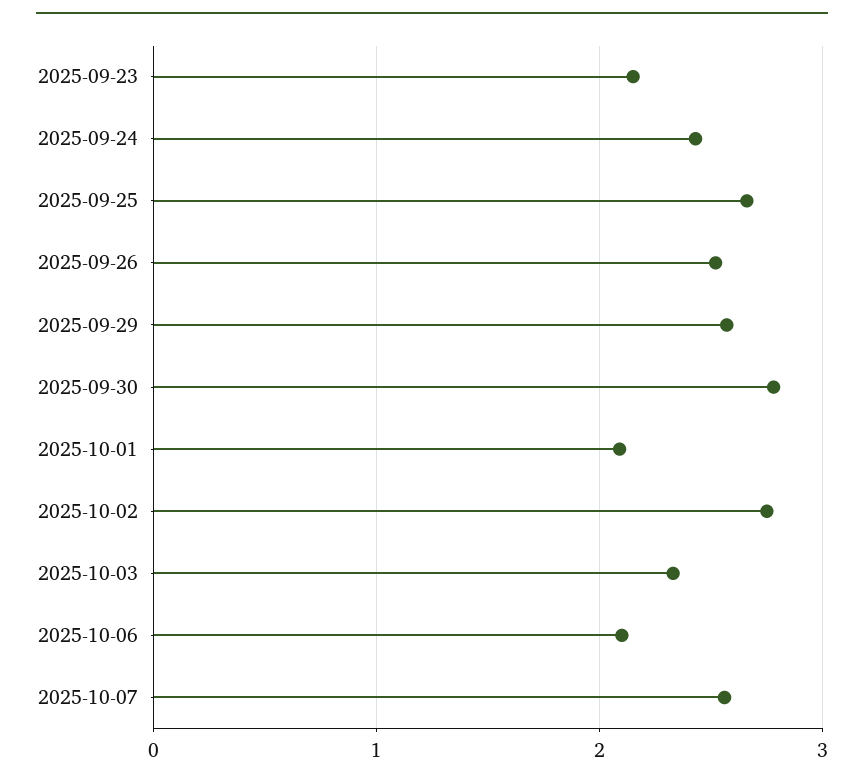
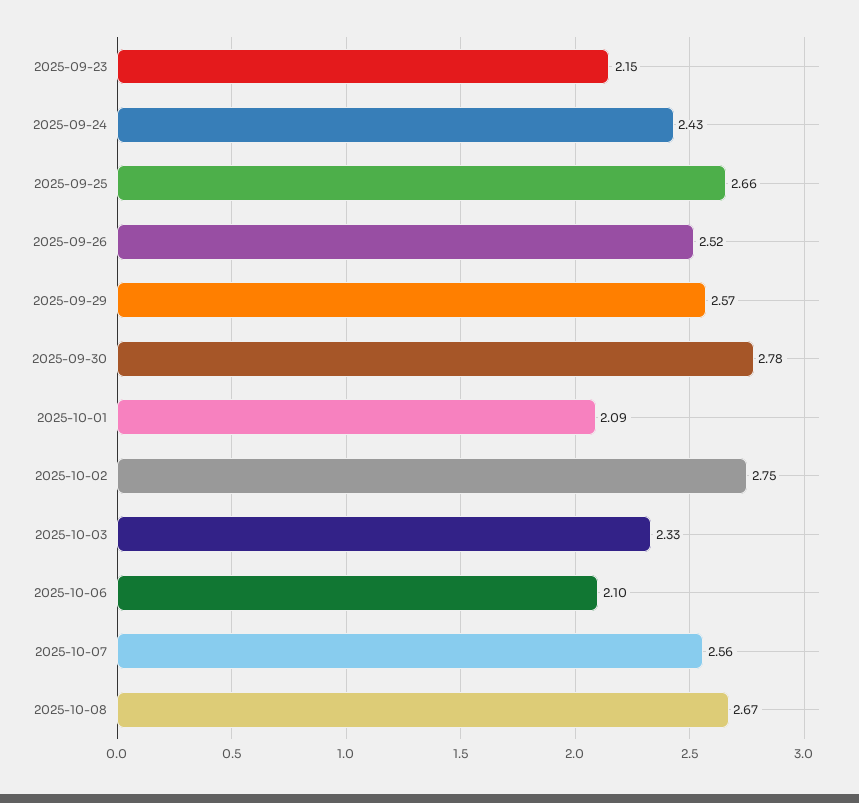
2025-10-08: none -> 2.67

